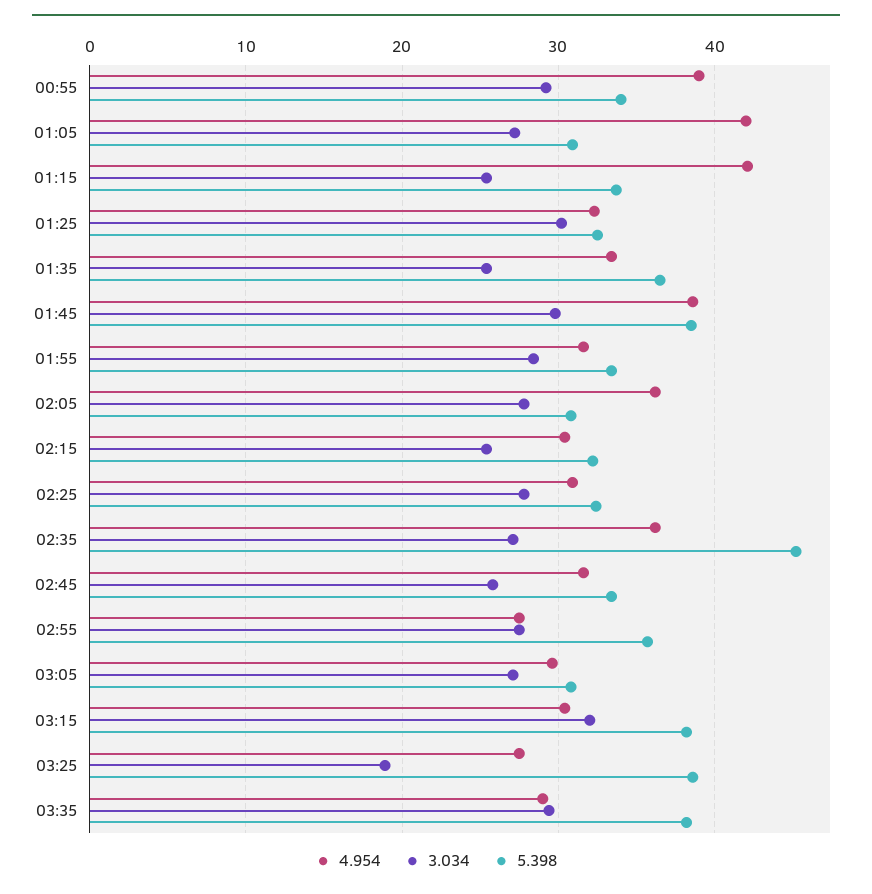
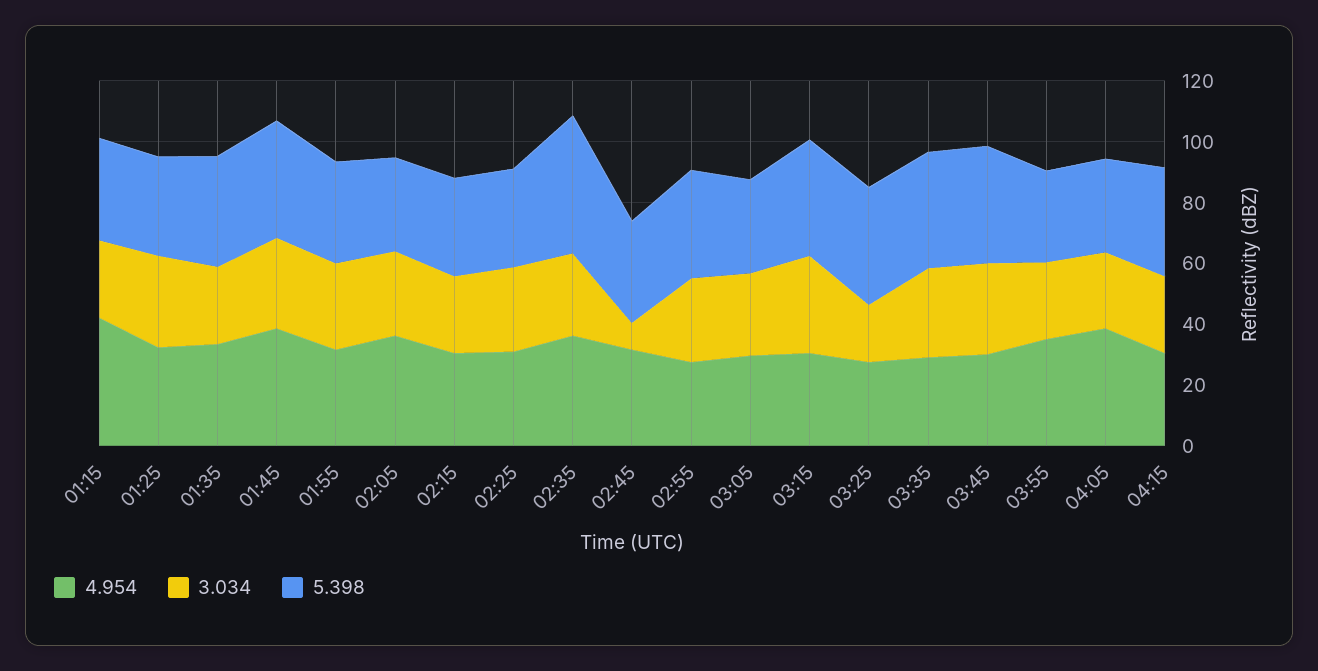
4.954, 00:55: 39 -> none
3.034, 00:55: 29 -> none
5.398, 00:55: 34 -> none
4.954, 01:05: 42 -> none
3.034, 01:05: 27 -> none
5.398, 01:05: 31 -> none
3.034, 02:45: 26 -> 10
4.954, 03:45: none -> 30
3.034, 03:45: none -> 30
5.398, 03:45: none -> 40
4.954, 03:55: none -> 35
3.034, 03:55: none -> 25
5.398, 03:55: none -> 30
4.954, 04:05: none -> 40
3.034, 04:05: none -> 25
5.398, 04:05: none -> 30
4.954, 04:15: none -> 30
3.034, 04:15: none -> 25
5.398, 04:15: none -> 35

